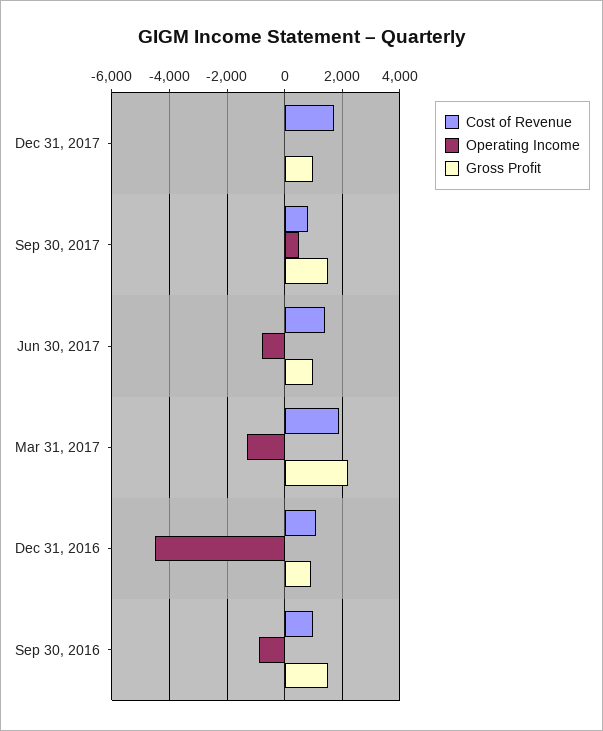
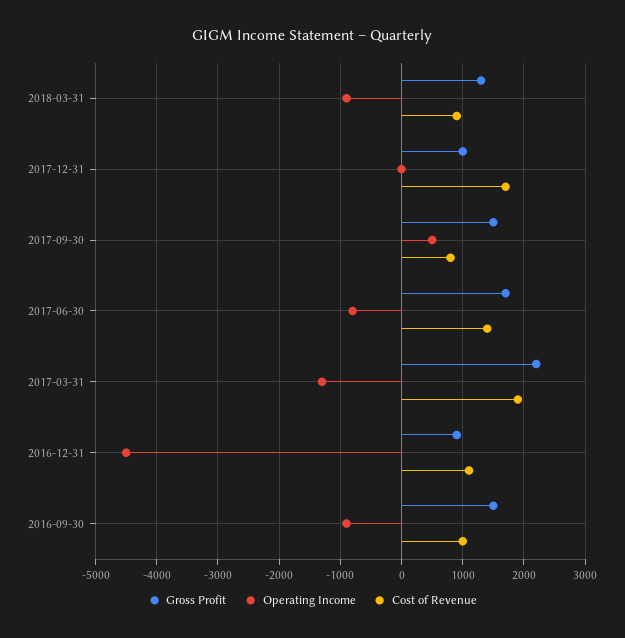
Gross Profit, Jun 30, 2017: 1000 -> 1700
Gross Profit, 2018-03-31: none -> 1300
Operating Income, 2018-03-31: none -> -900
Cost of Revenue, 2018-03-31: none -> 900

